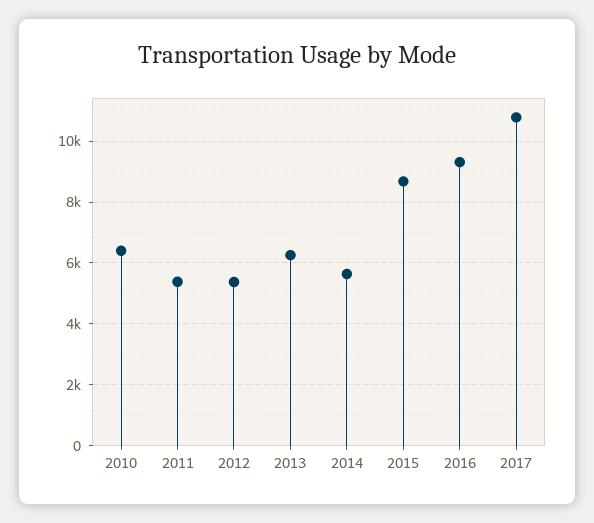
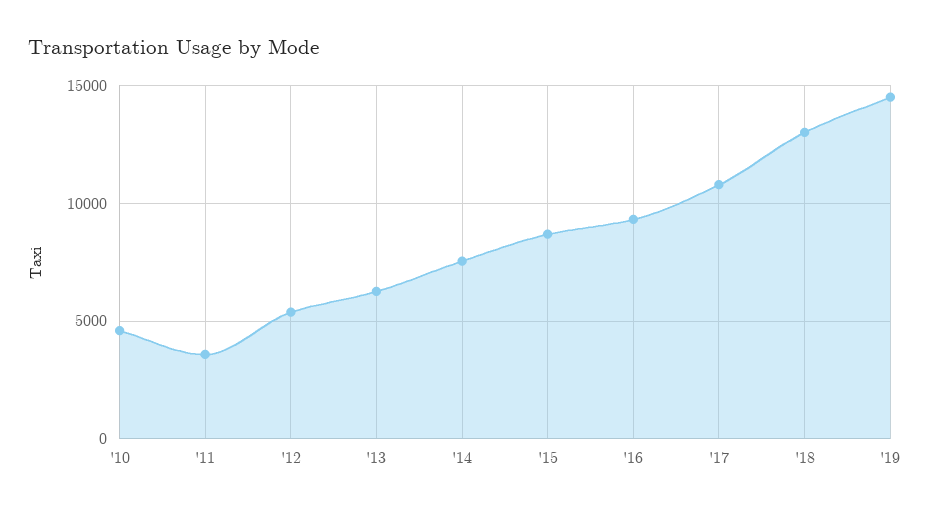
2010: 6400 -> 4500
2011: 5400 -> 3500
2014: 5600 -> 7500
'18: none -> 13000
'19: none -> 14500

